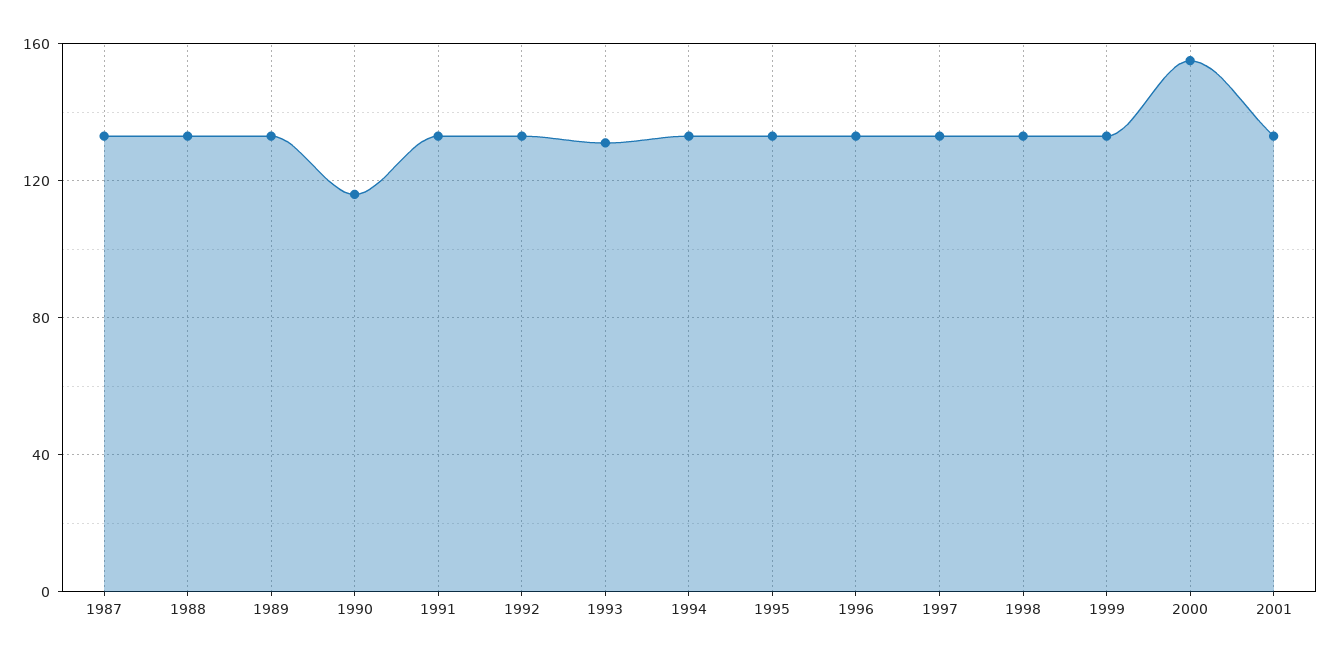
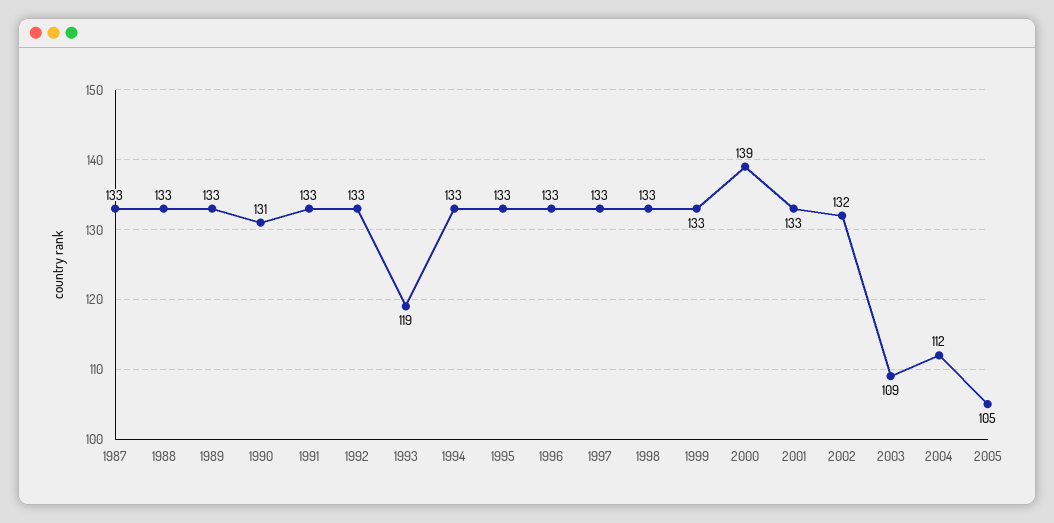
1990: 115 -> 131
1993: 130 -> 119
2000: 155 -> 139
2002: none -> 132
2003: none -> 109
2004: none -> 112
2005: none -> 105

